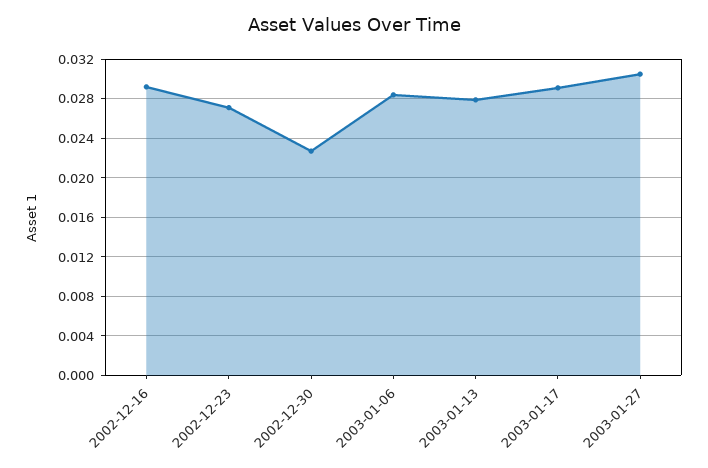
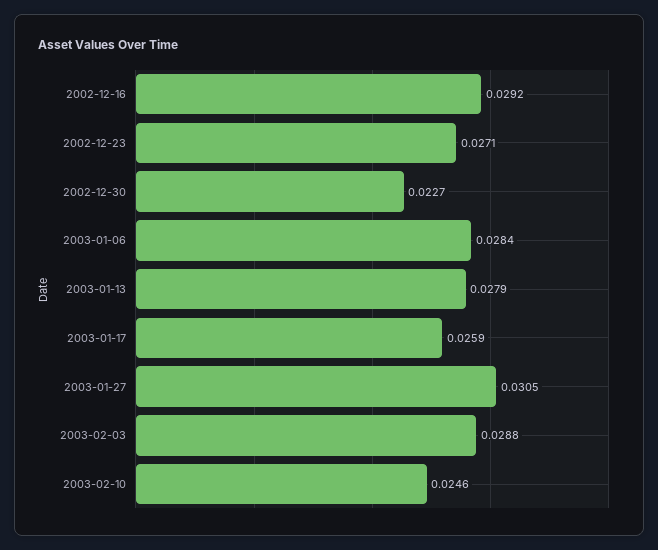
2003-01-17: 0.029 -> 0.0259
2003-02-03: none -> 0.0288
2003-02-10: none -> 0.0246

